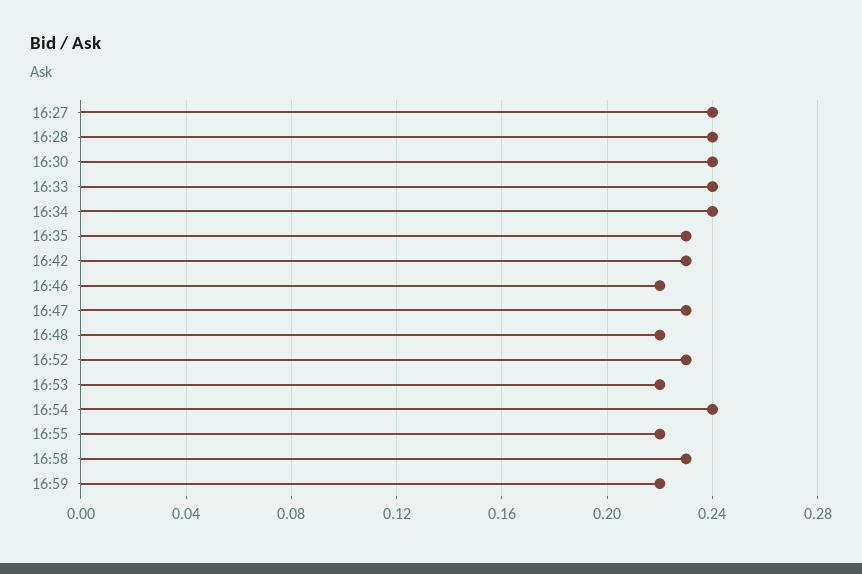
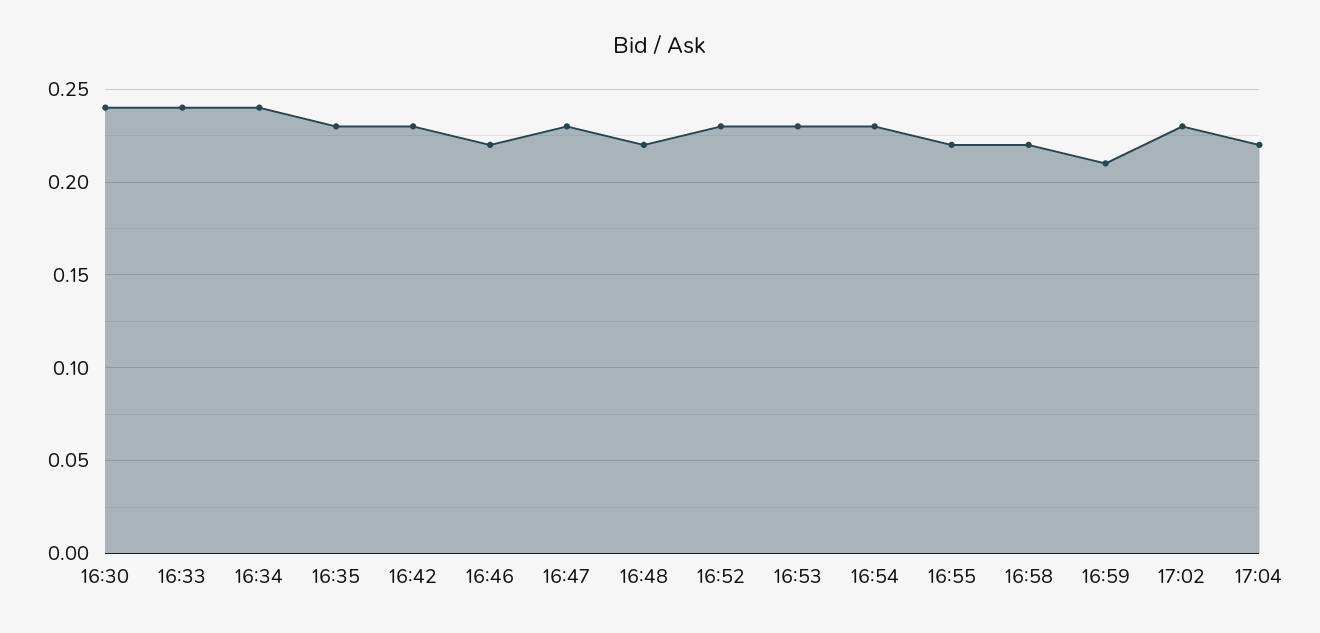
16:27: 0.24 -> none
16:28: 0.24 -> none
16:53: 0.22 -> 0.23
16:54: 0.24 -> 0.23
16:58: 0.23 -> 0.22
16:59: 0.22 -> 0.21
17:02: none -> 0.23
17:04: none -> 0.22

